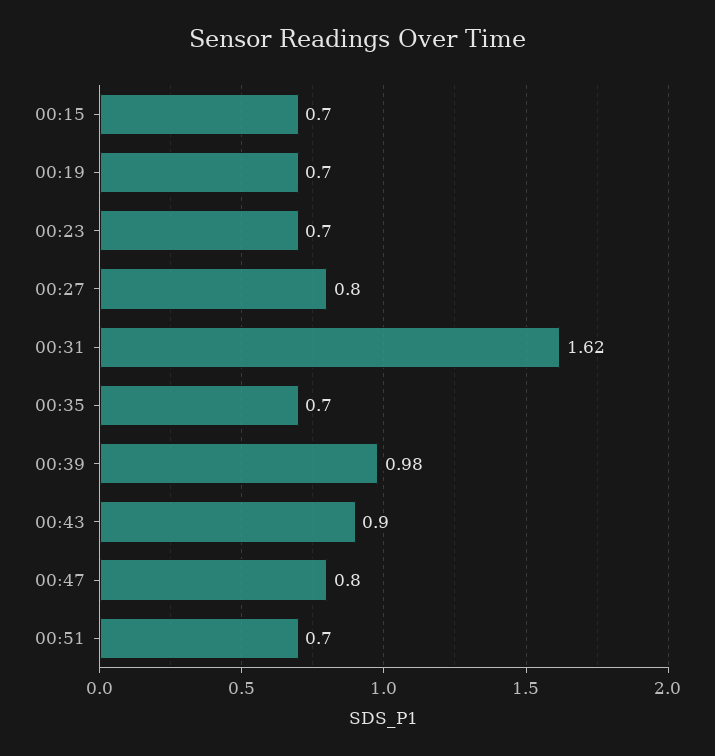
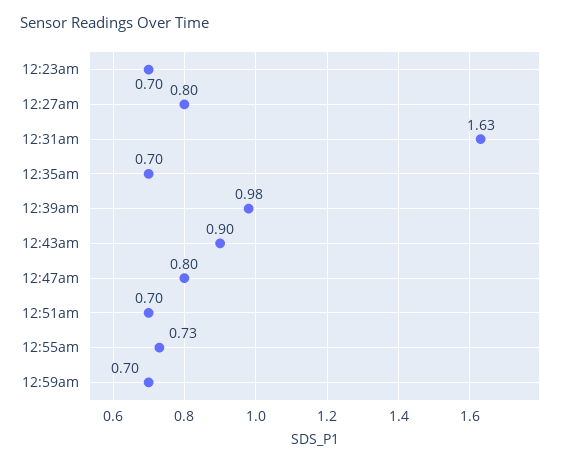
00:15: 0.7 -> none
00:19: 0.7 -> none
00:31: 1.62 -> 1.63
12:55am: none -> 0.73
12:59am: none -> 0.7

